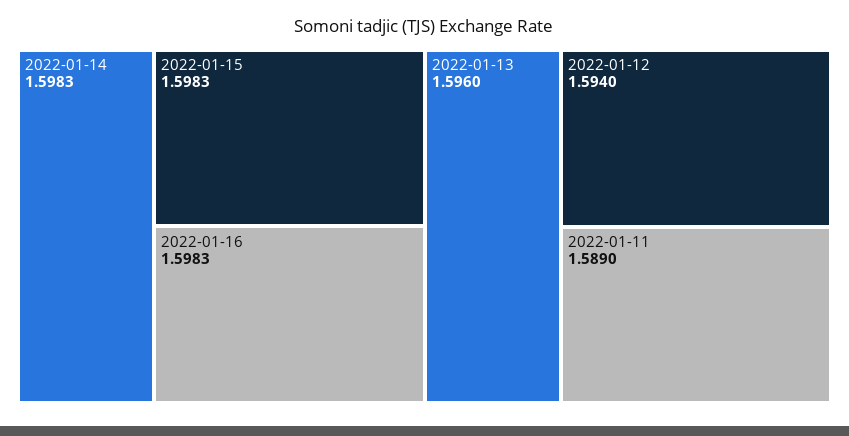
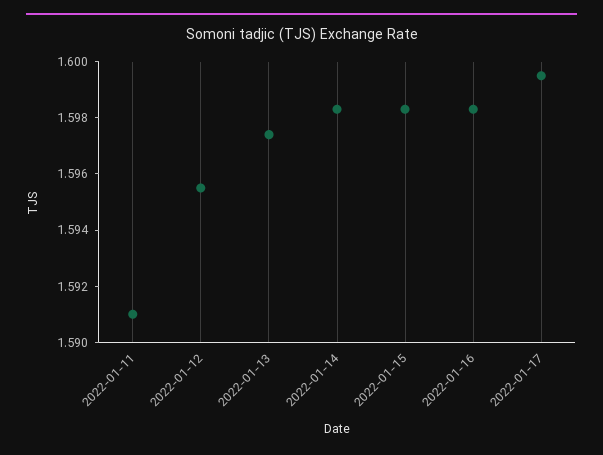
2022-01-13: 1.596 -> 1.5975
2022-01-12: 1.594 -> 1.5955
2022-01-11: 1.589 -> 1.591
2022-01-17: none -> 1.5995

